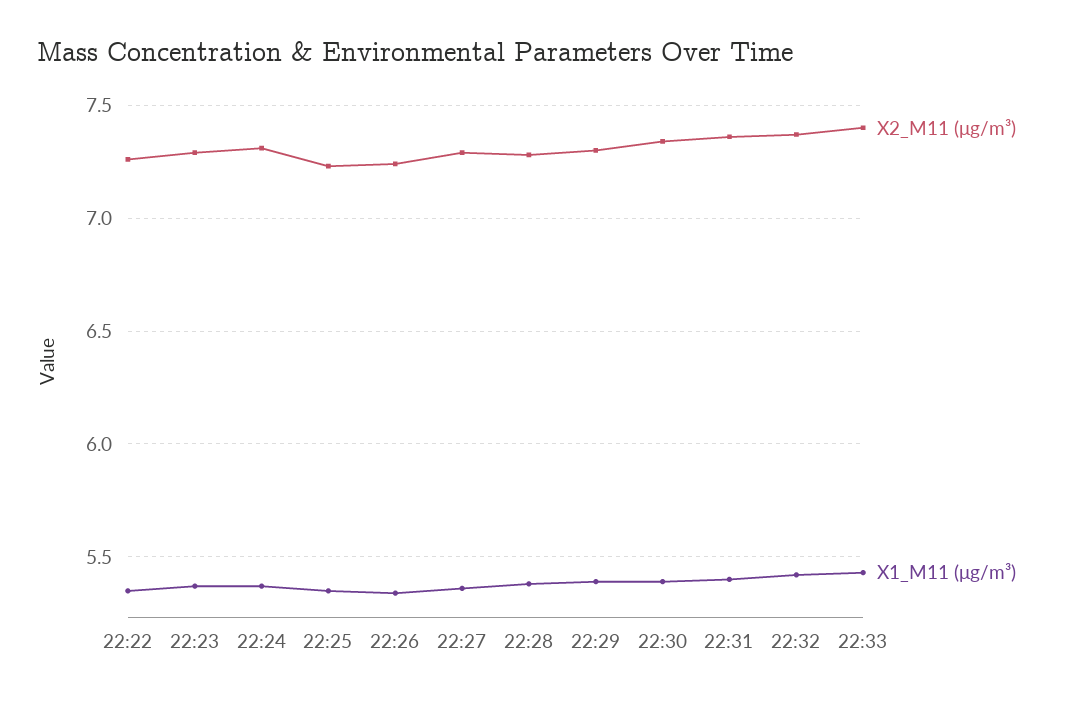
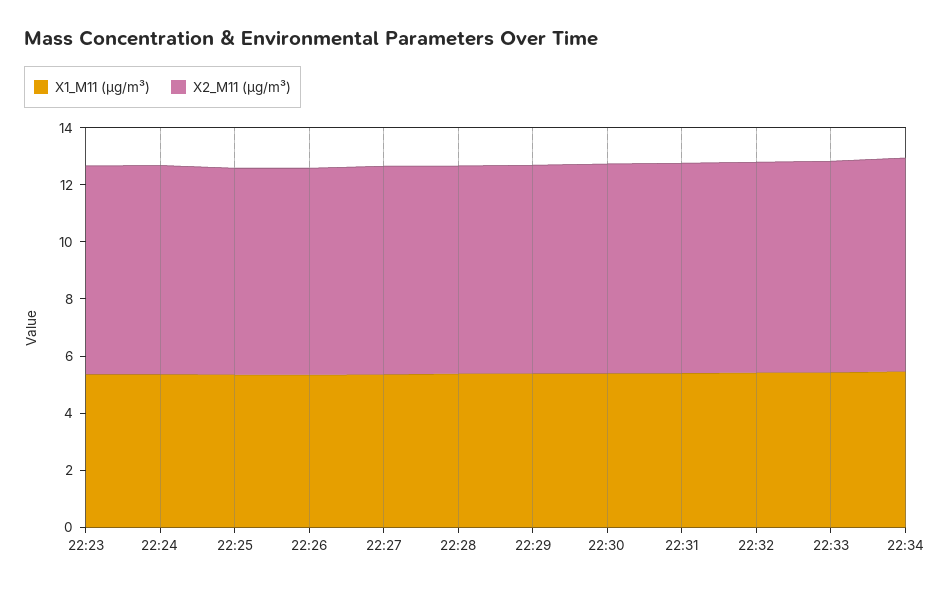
X2_M11 (μg/m³), 22:22: 7.25 -> none
X1_M11 (μg/m³), 22:22: 5.35 -> none
X1_M11 (μg/m³), 22:34: none -> 5.5
X2_M11 (μg/m³), 22:34: none -> 7.5

